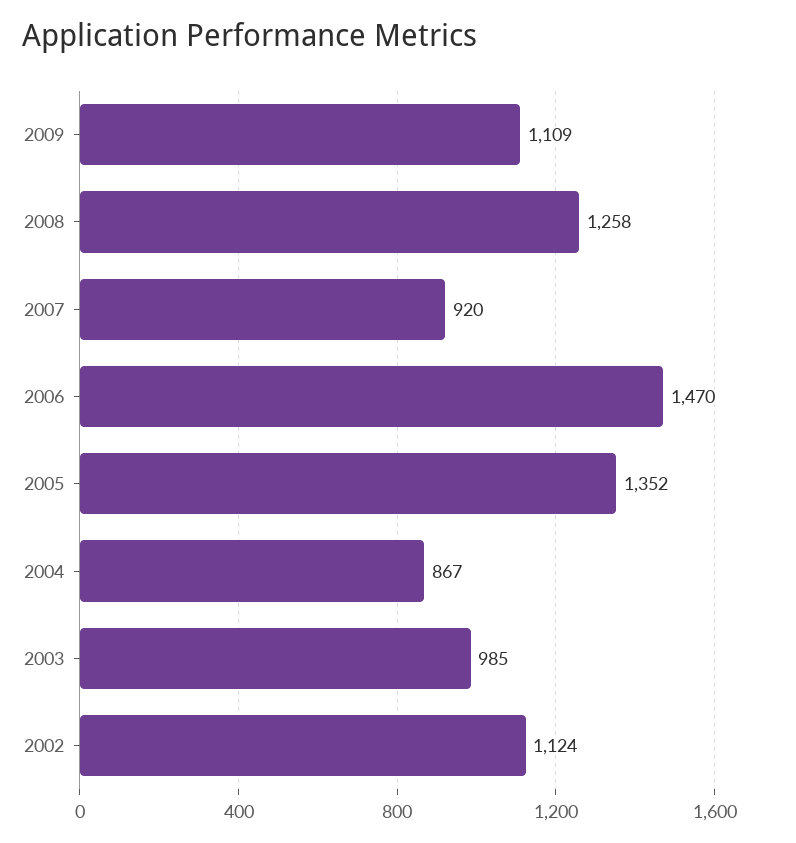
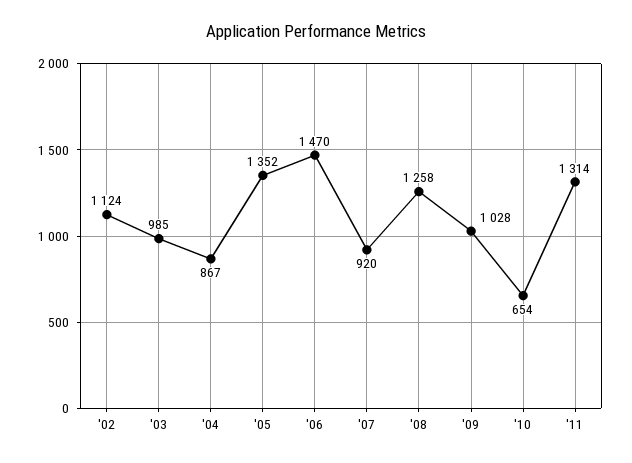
2009: 1109 -> 1028
'10: none -> 654
'11: none -> 1314

